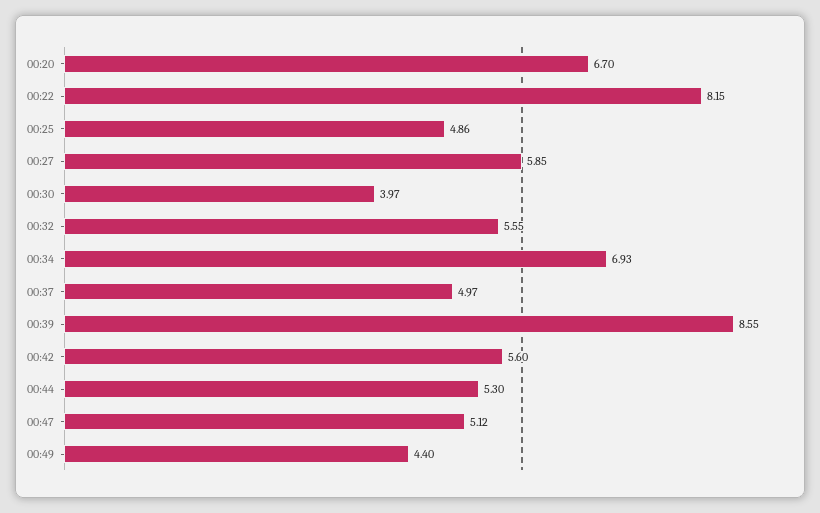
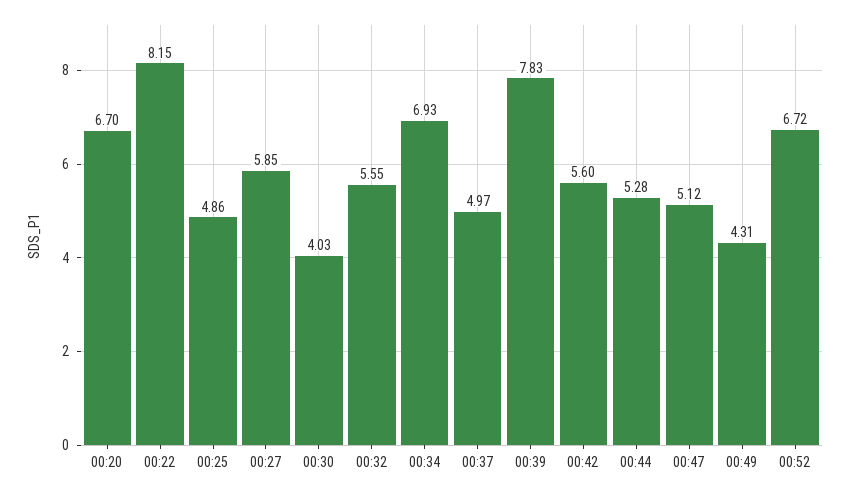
00:30: 3.97 -> 4.03
00:39: 8.55 -> 7.83
00:44: 5.3 -> 5.28
00:49: 4.4 -> 4.31
00:52: none -> 6.72

